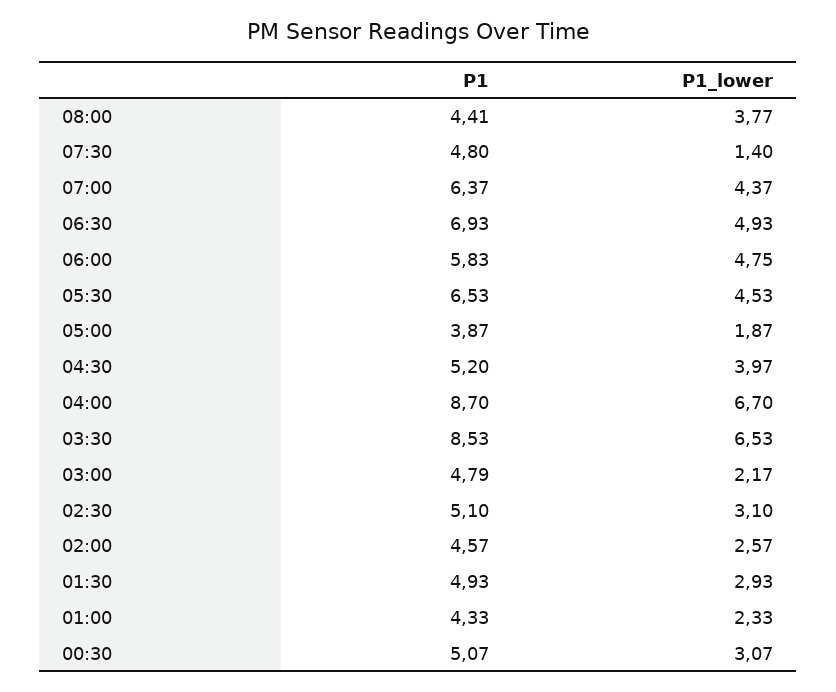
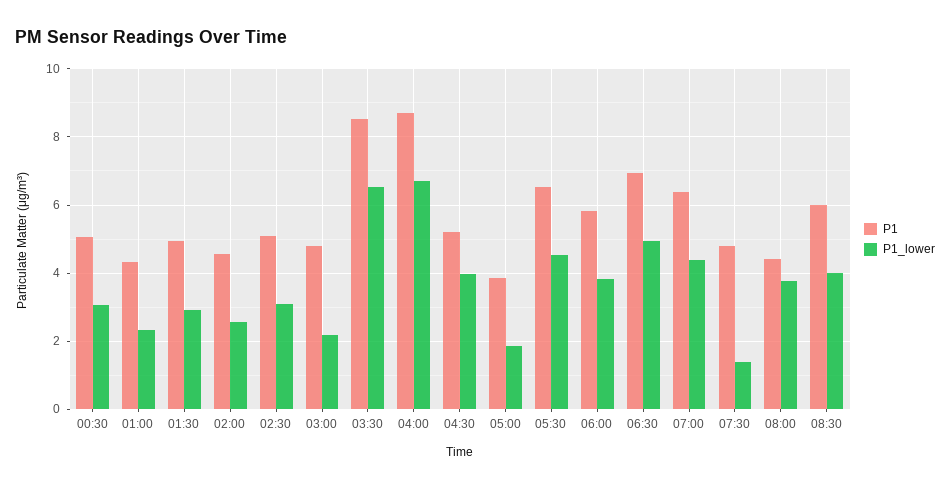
P1_lower, 06:00: 4.75 -> 3.8
P1, 08:30: none -> 6
P1_lower, 08:30: none -> 4

